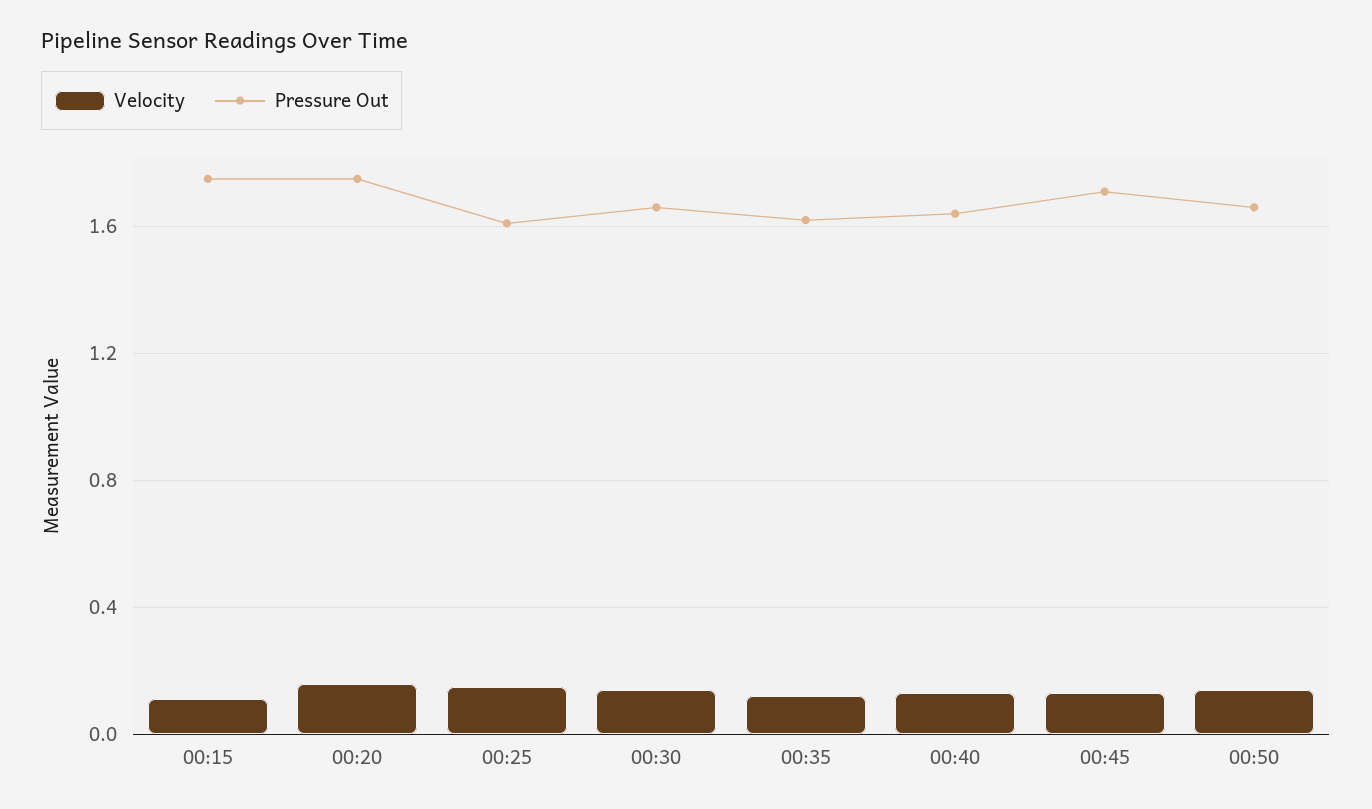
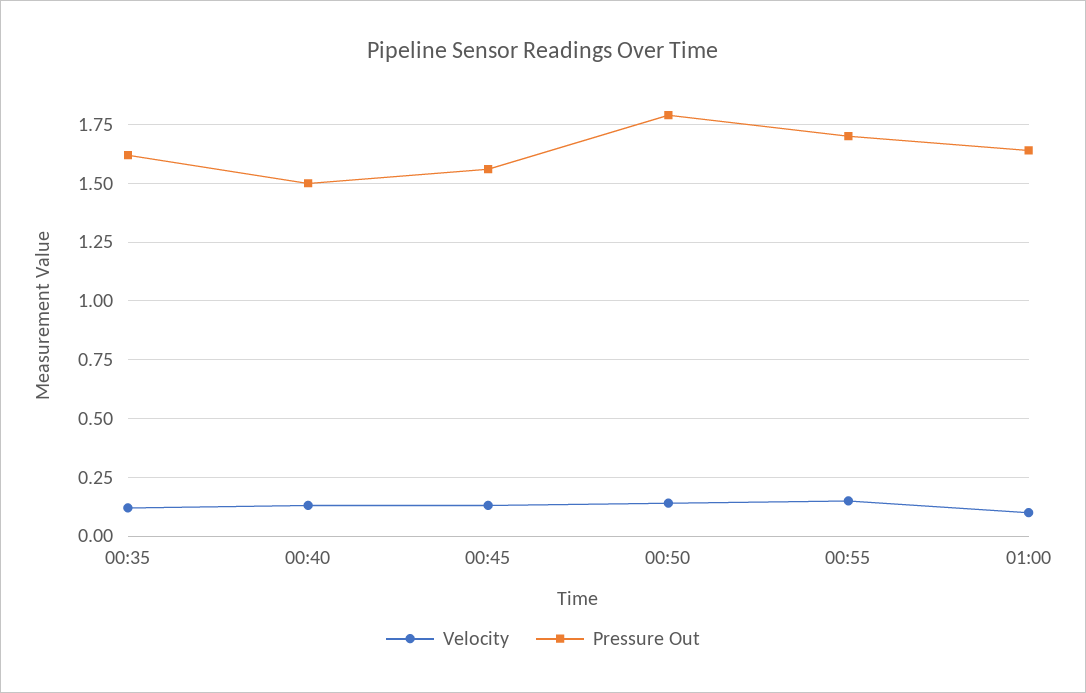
Velocity, 00:15: 0.1 -> none
Pressure Out, 00:15: 1.75 -> none
Velocity, 00:20: 0.15 -> none
Pressure Out, 00:20: 1.75 -> none
Velocity, 00:25: 0.15 -> none
Pressure Out, 00:25: 1.6 -> none
Velocity, 00:30: 0.15 -> none
Pressure Out, 00:30: 1.65 -> none
Pressure Out, 00:40: 1.65 -> 1.5
Pressure Out, 00:45: 1.7 -> 1.55
Pressure Out, 00:50: 1.65 -> 1.8
Velocity, 00:55: none -> 0.15
Pressure Out, 00:55: none -> 1.7
Velocity, 01:00: none -> 0.1
Pressure Out, 01:00: none -> 1.65

